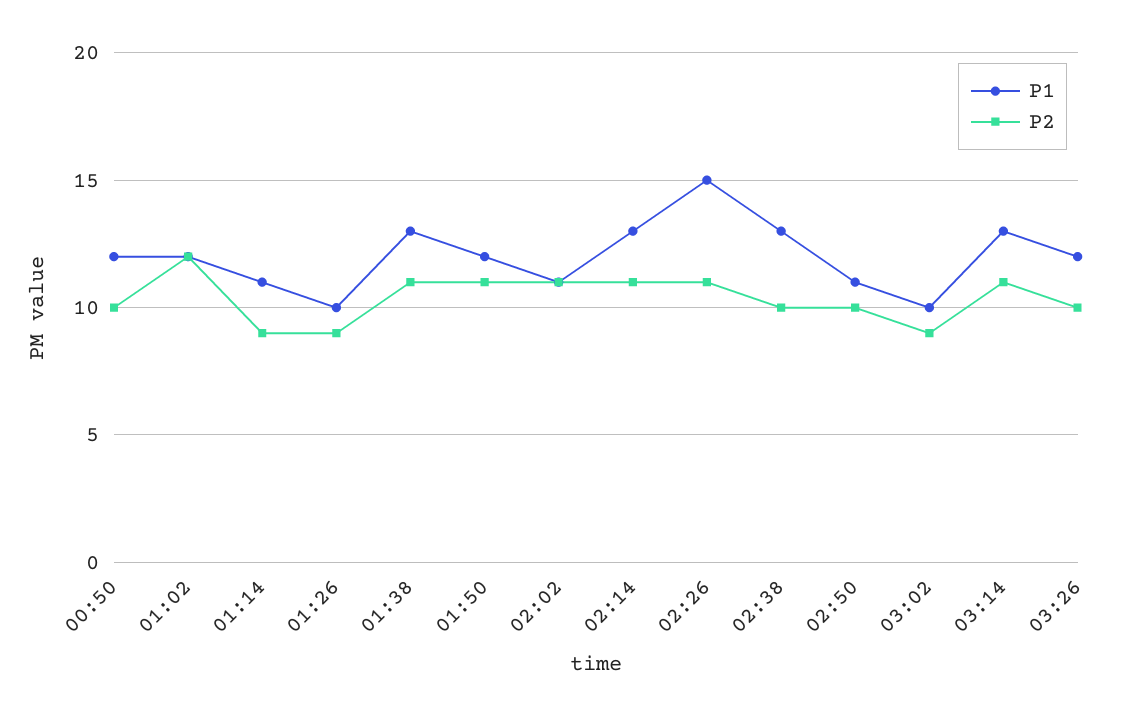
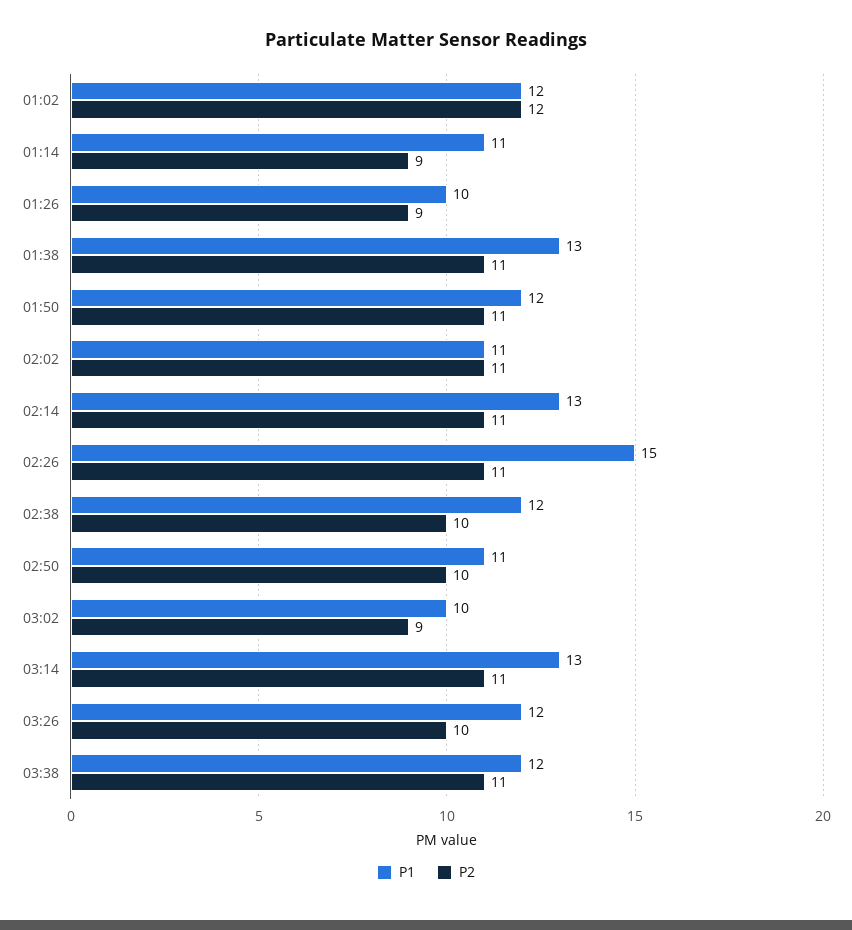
P1, 00:50: 12 -> none
P2, 00:50: 10 -> none
P1, 02:38: 13 -> 12
P1, 03:38: none -> 12
P2, 03:38: none -> 11

